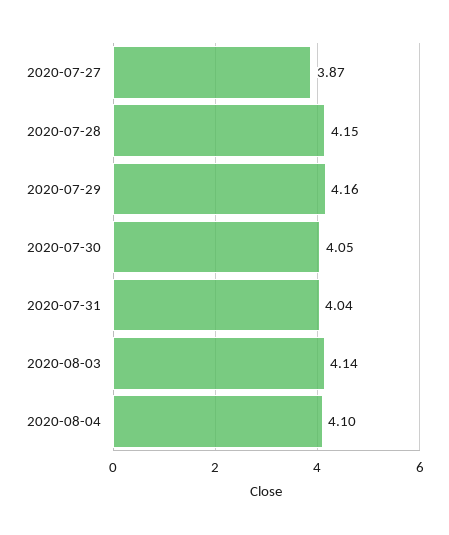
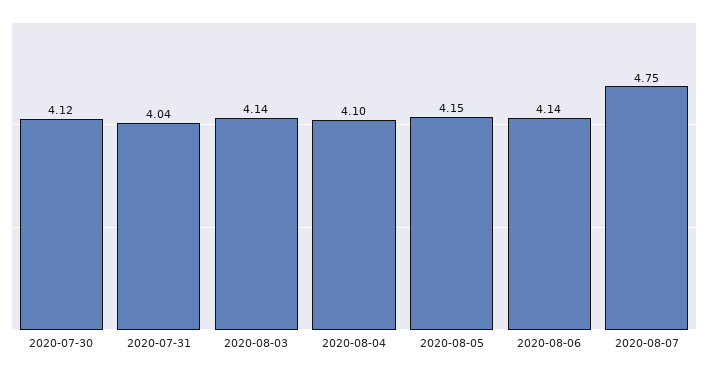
2020-07-27: 3.87 -> none
2020-07-28: 4.15 -> none
2020-07-29: 4.16 -> none
2020-07-30: 4.05 -> 4.12
2020-08-05: none -> 4.15
2020-08-06: none -> 4.14
2020-08-07: none -> 4.75

